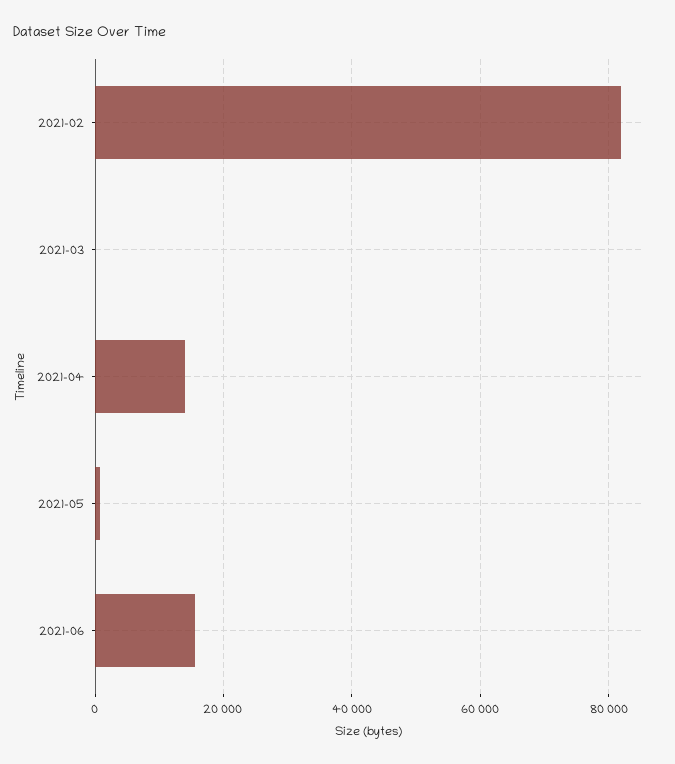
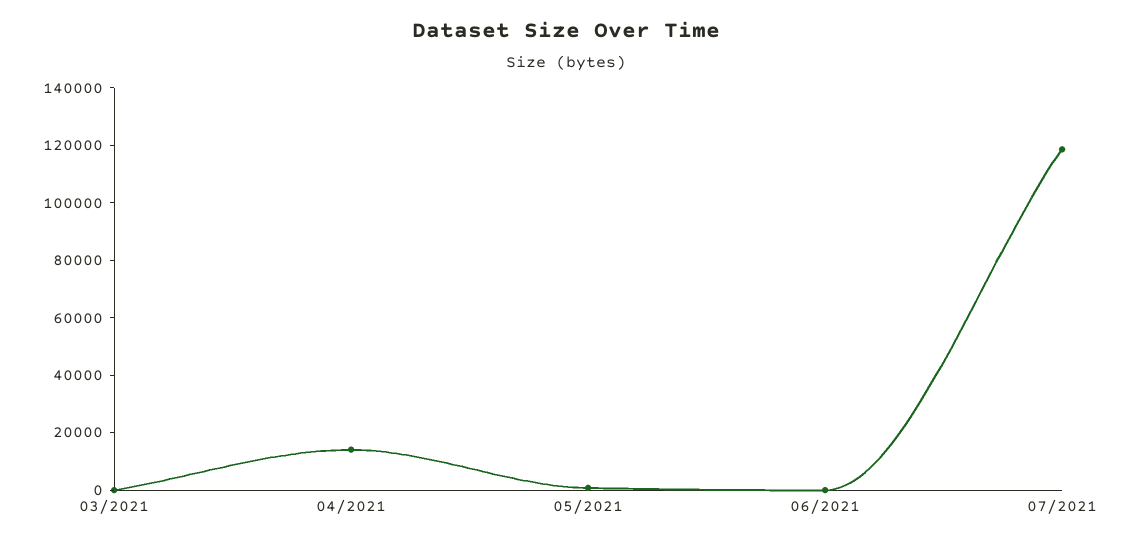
2021-02: 82000 -> none
2021-06: 16000 -> 0
07/2021: none -> 120000

